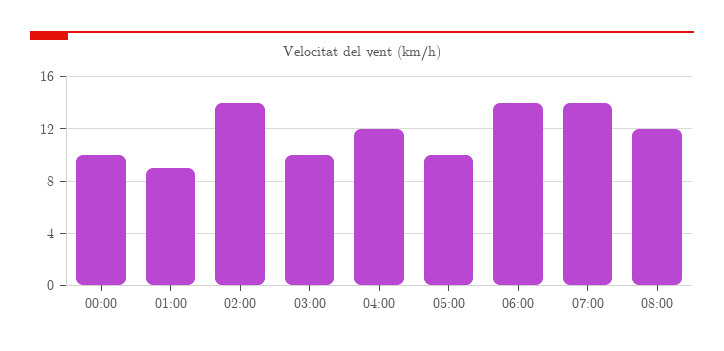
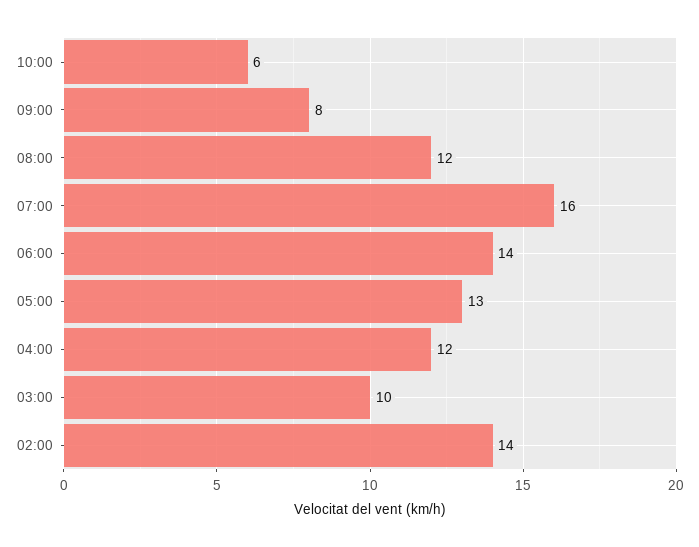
00:00: 10 -> none
01:00: 9 -> none
05:00: 10 -> 13
07:00: 14 -> 16
10:00: none -> 6
09:00: none -> 8

